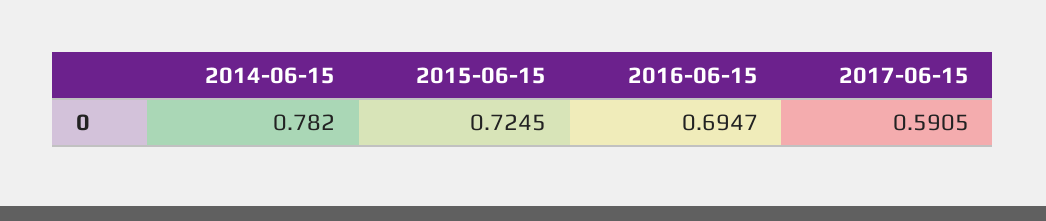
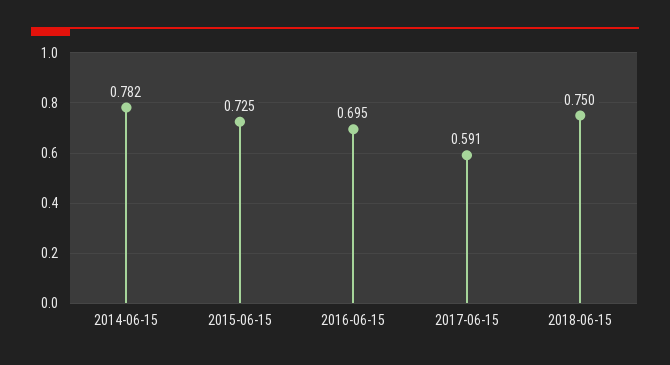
2018-06-15: none -> 0.75

